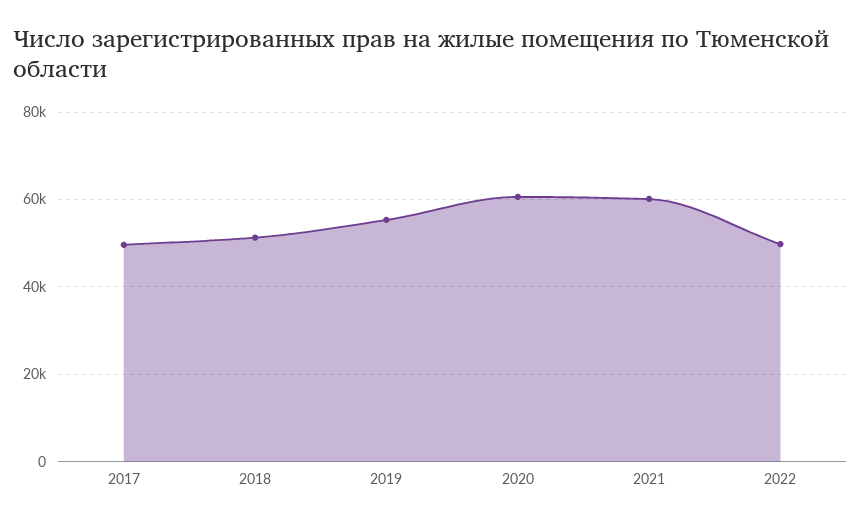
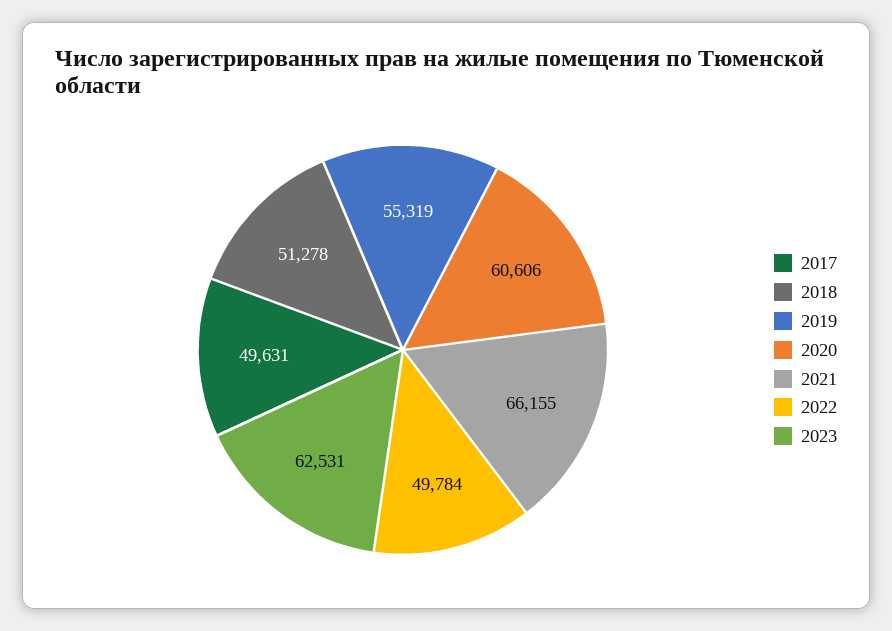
2021: 60000 -> 66155
2023: none -> 62531

